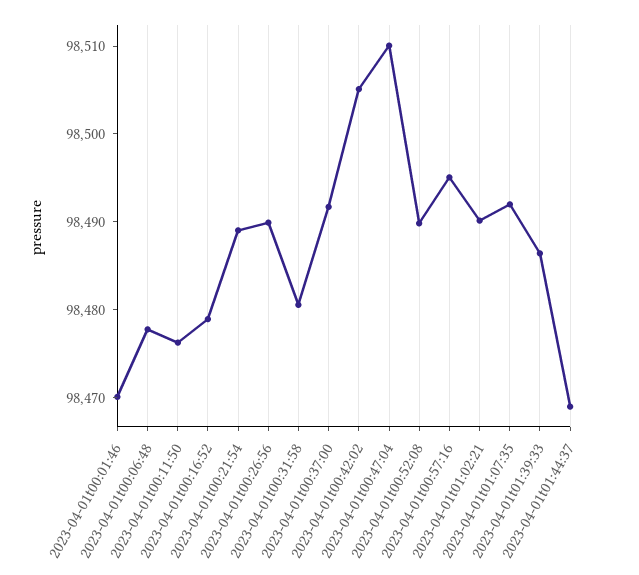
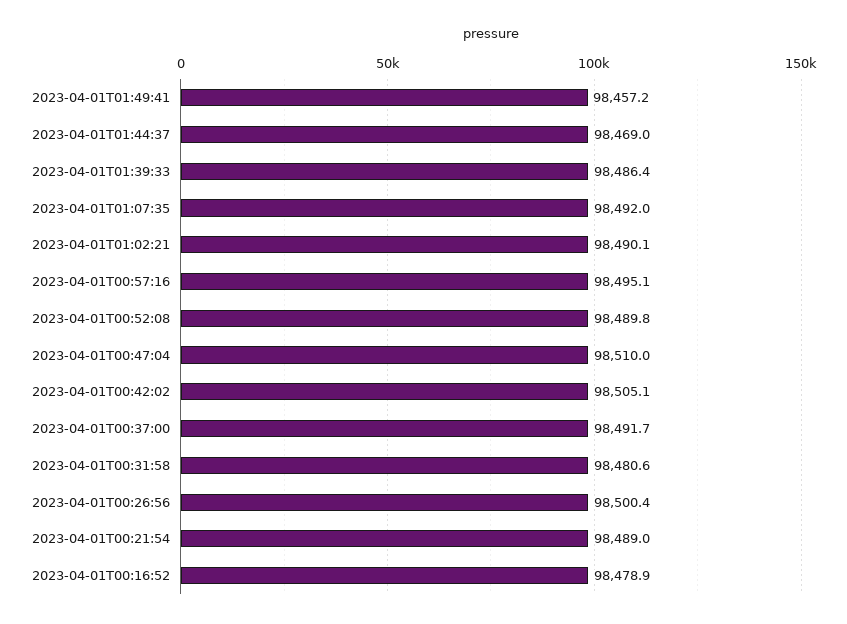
2023-04-01t00:01:46: 98470 -> none
2023-04-01t00:06:48: 98478 -> none
2023-04-01t00:11:50: 98476 -> none
2023-04-01t00:26:56: 98490 -> 98500.4
2023-04-01T01:49:41: none -> 98457.2

